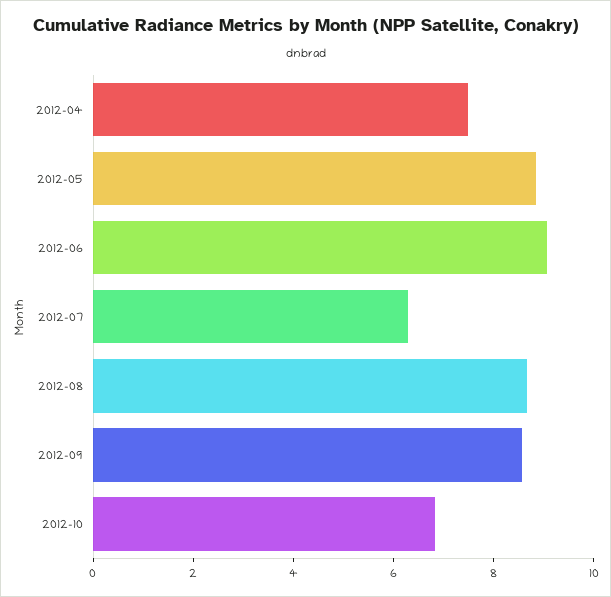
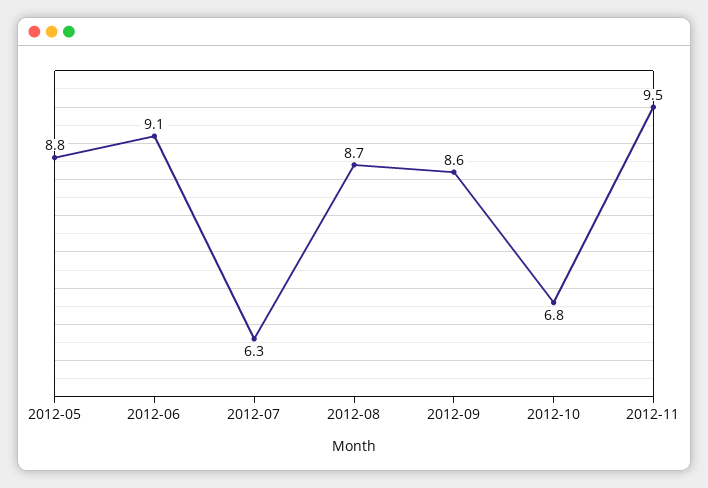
2012-04: 7.5 -> none
2012-11: none -> 9.5

